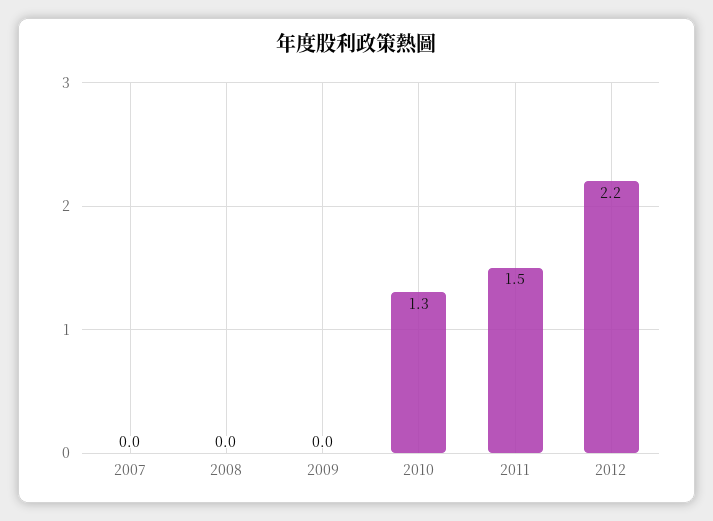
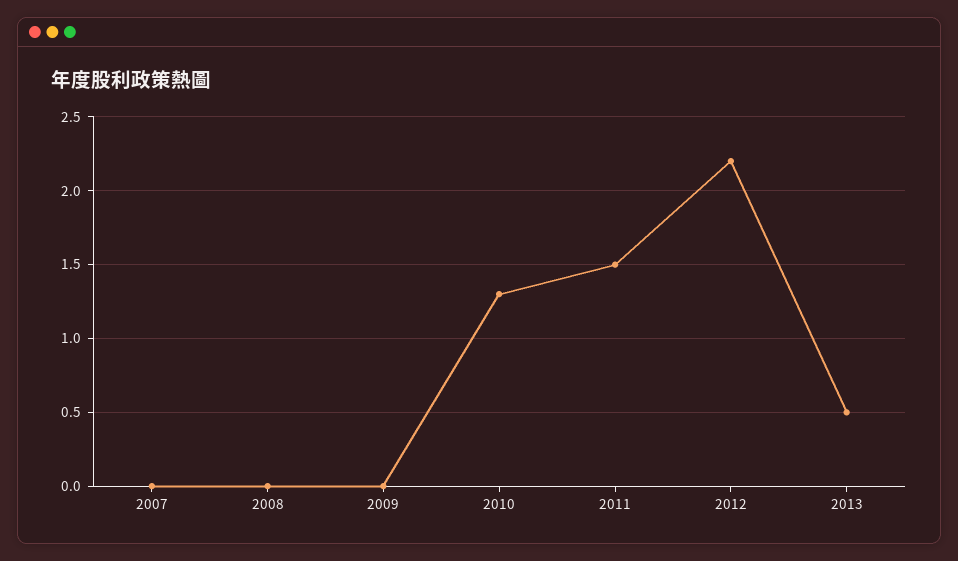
2013: none -> 0.5

